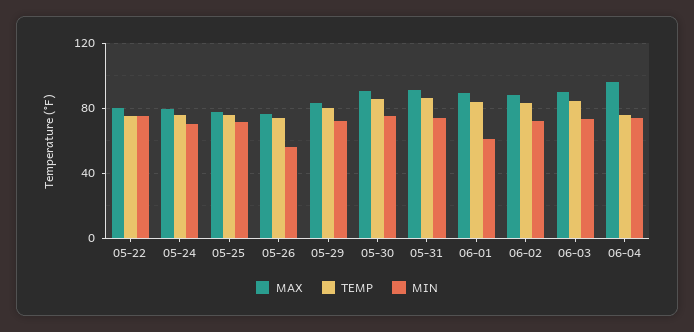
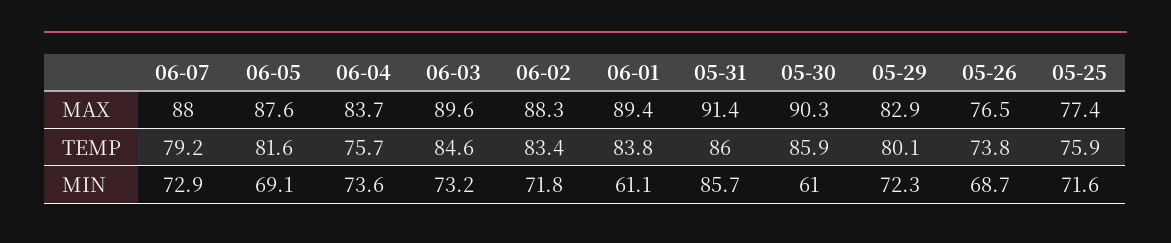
MAX, 05-22: 80 -> none
TEMP, 05-22: 75 -> none
MIN, 05-22: 75 -> none
MAX, 05-24: 80 -> none
TEMP, 05-24: 75 -> none
MIN, 05-24: 70 -> none
MIN, 05-26: 55 -> 68.7
MIN, 05-30: 75 -> 61
MIN, 05-31: 75 -> 85.7
MAX, 06-04: 95 -> 83.7
MAX, 06-07: none -> 88
MAX, 06-05: none -> 87.6
TEMP, 06-07: none -> 79.2
TEMP, 06-05: none -> 81.6
MIN, 06-07: none -> 72.9
MIN, 06-05: none -> 69.1

